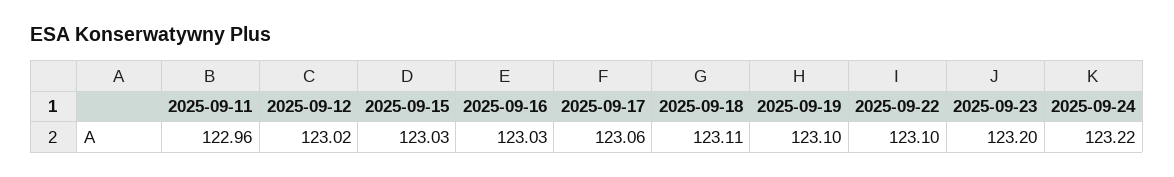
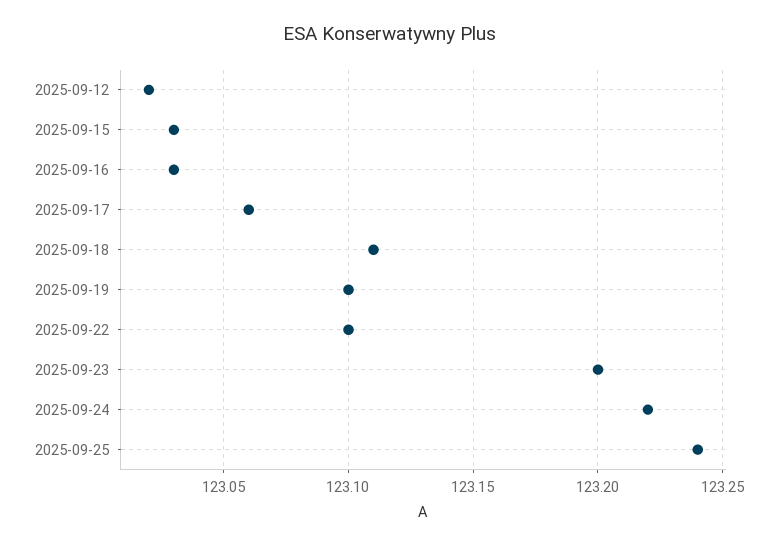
2025-09-11: 122.96 -> none
2025-09-25: none -> 123.24

